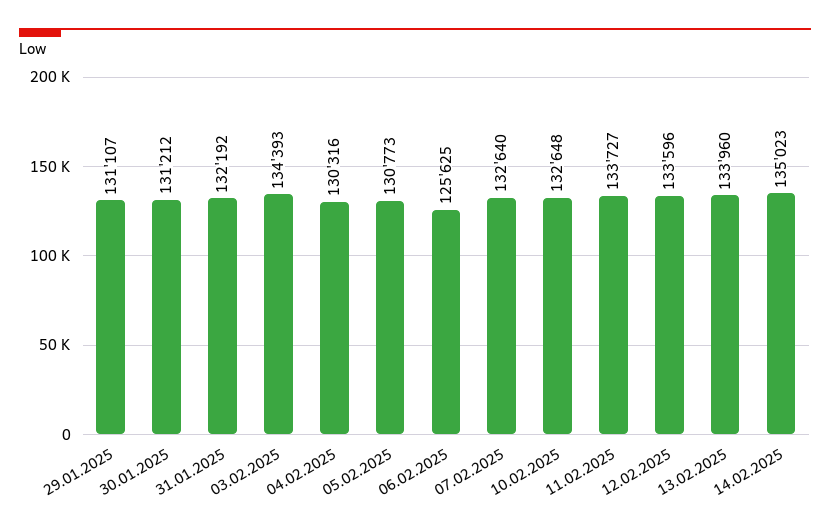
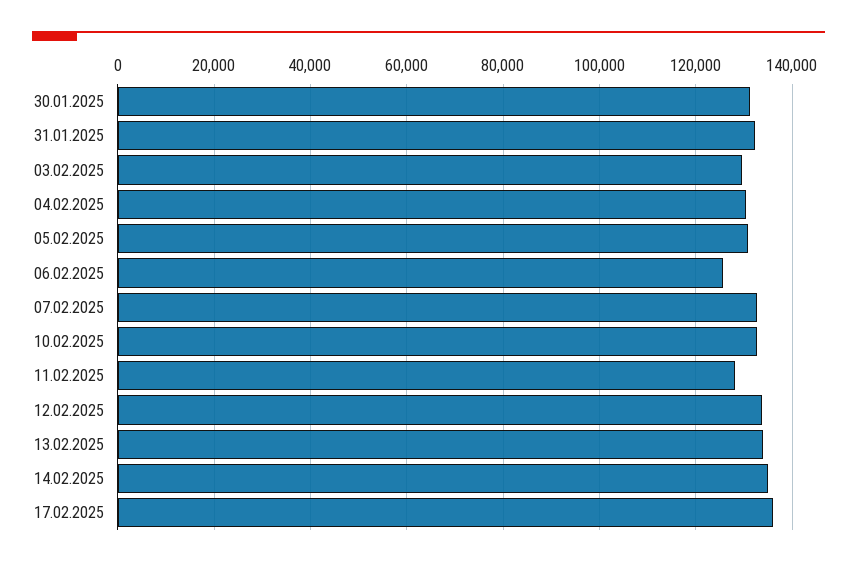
29.01.2025: 131107 -> none
03.02.2025: 134393 -> 130000
11.02.2025: 133727 -> 128000
17.02.2025: none -> 136000

